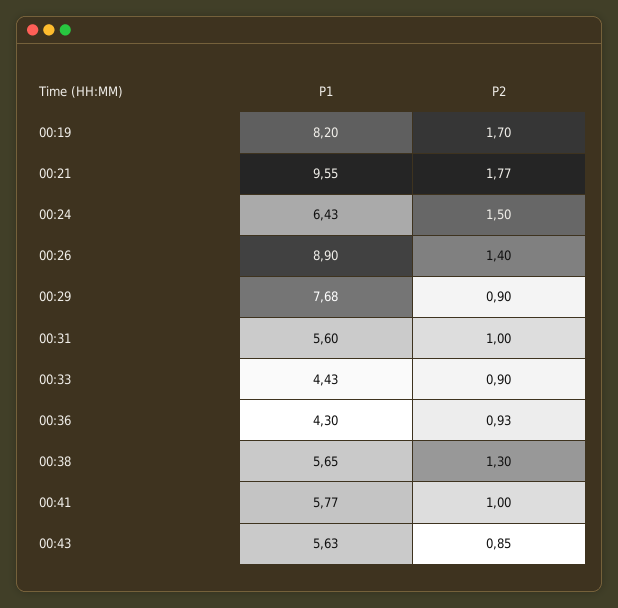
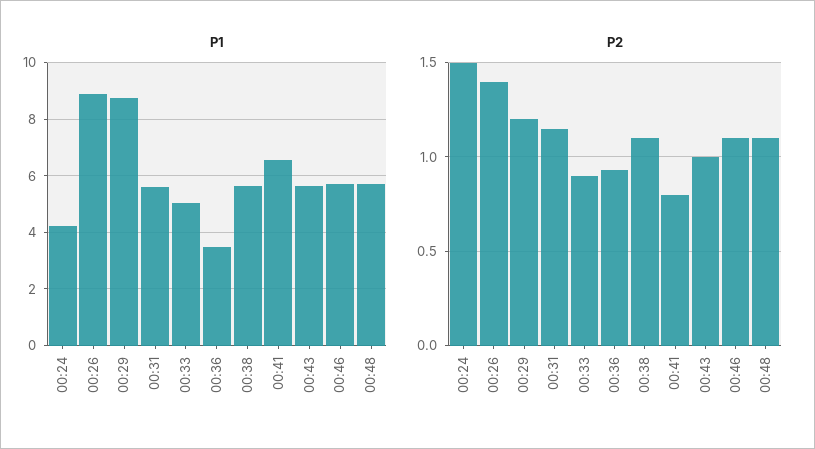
P1, 00:19: 8.2 -> none
P2, 00:19: 1.7 -> none
P1, 00:21: 9.55 -> none
P2, 00:21: 1.77 -> none
P1, 00:24: 6.43 -> 4.25
P1, 00:29: 7.68 -> 8.75
P2, 00:29: 0.9 -> 1.2
P2, 00:31: 1 -> 1.15
P1, 00:33: 4.43 -> 5
P1, 00:36: 4.3 -> 3.5
P2, 00:38: 1.3 -> 1.1
P1, 00:41: 5.77 -> 6.5
P2, 00:41: 1 -> 0.8
P2, 00:43: 0.85 -> 1
P1, 00:46: none -> 5.75
P1, 00:48: none -> 5.75
P2, 00:46: none -> 1.1
P2, 00:48: none -> 1.1

